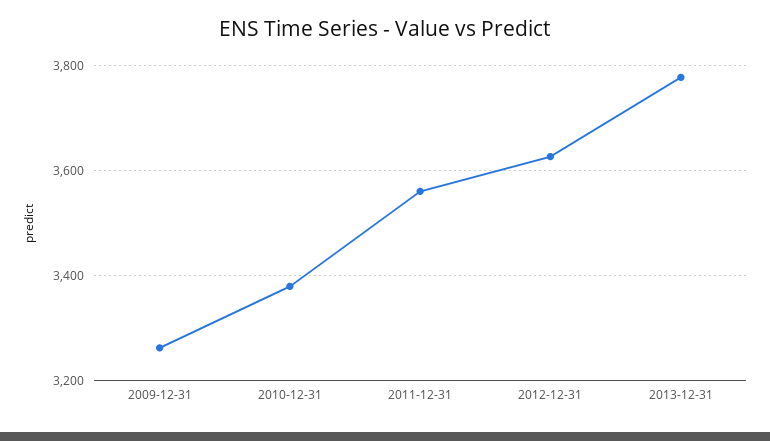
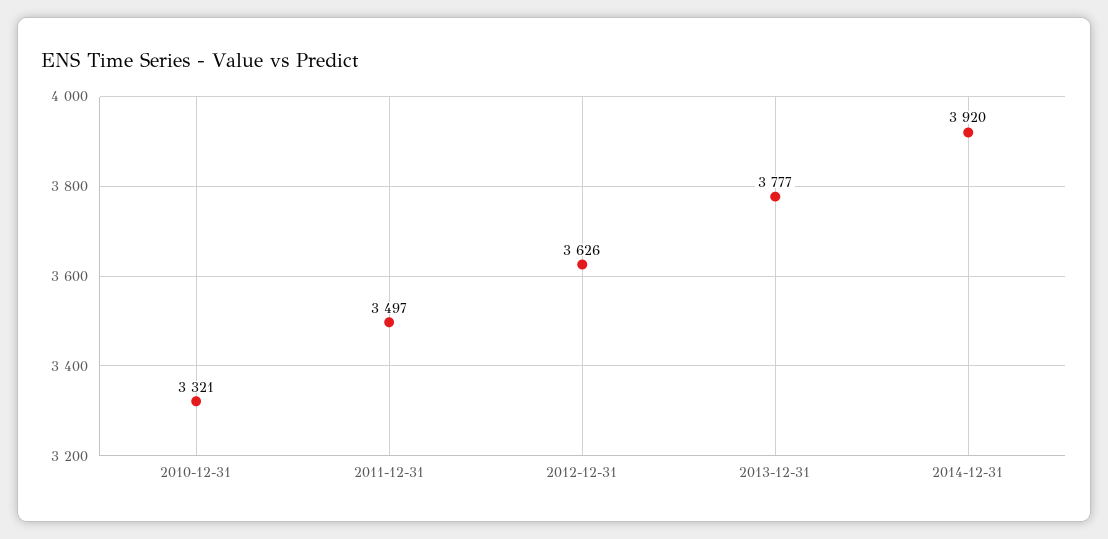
2009-12-31: 3260 -> none
2010-12-31: 3380 -> 3321
2011-12-31: 3560 -> 3497
2014-12-31: none -> 3920

